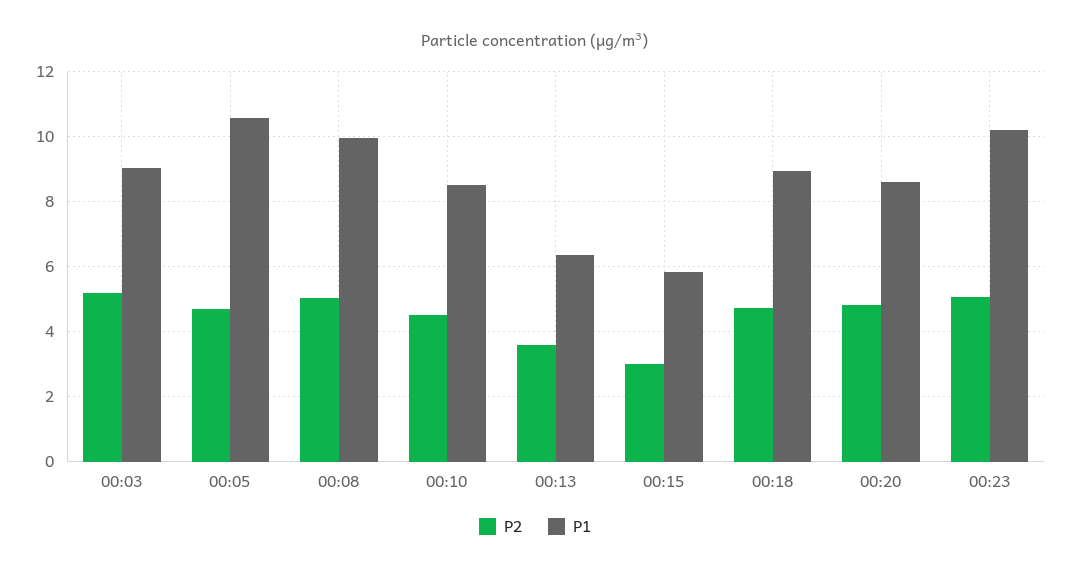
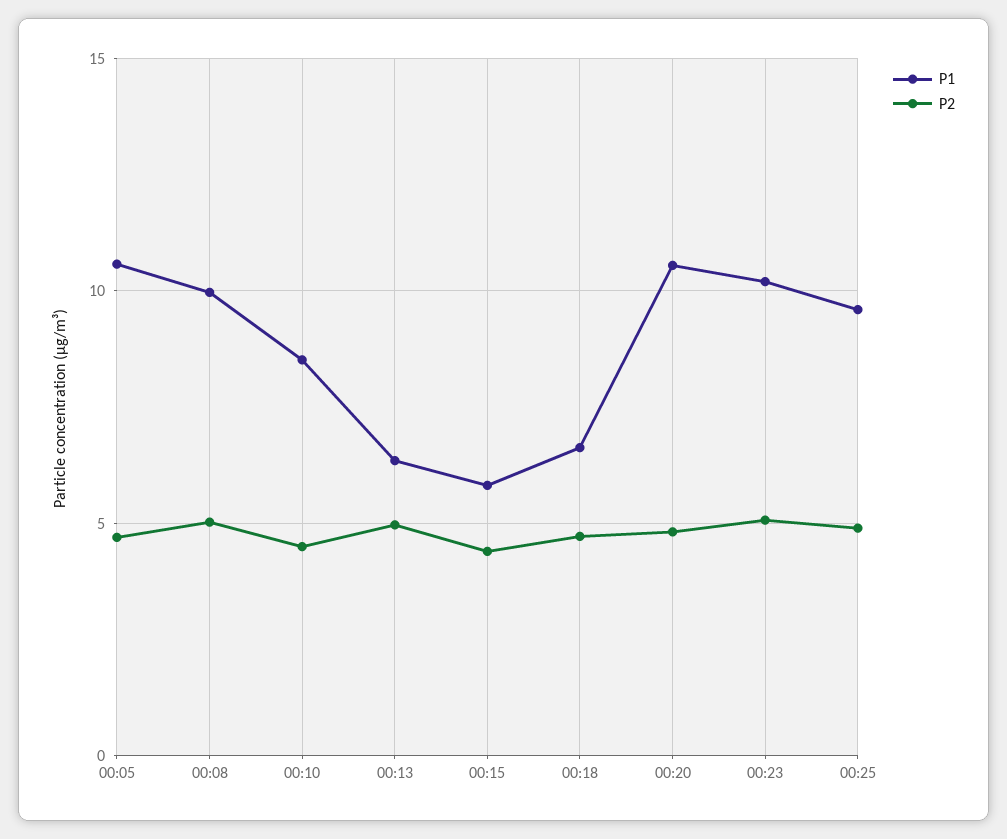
P2, 00:03: 5.2 -> none
P1, 00:03: 9 -> none
P2, 00:13: 3.6 -> 5
P2, 00:15: 3 -> 4.5
P1, 00:18: 9 -> 6.5
P1, 00:20: 8.6 -> 10.5
P1, 00:25: none -> 9.5
P2, 00:25: none -> 5

